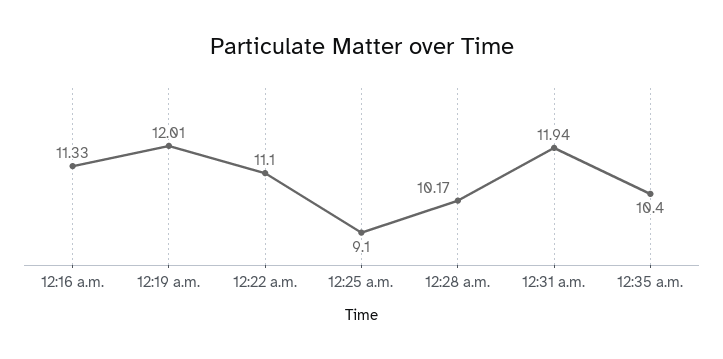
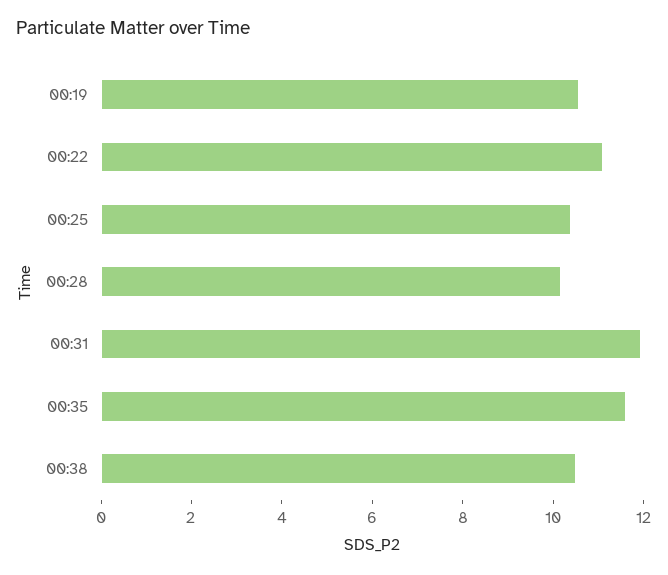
12:16 a.m.: 11.33 -> none
12:19 a.m.: 12.01 -> 10.5
12:25 a.m.: 9.1 -> 10.5
12:35 a.m.: 10.4 -> 11.5
00:38: none -> 10.5

